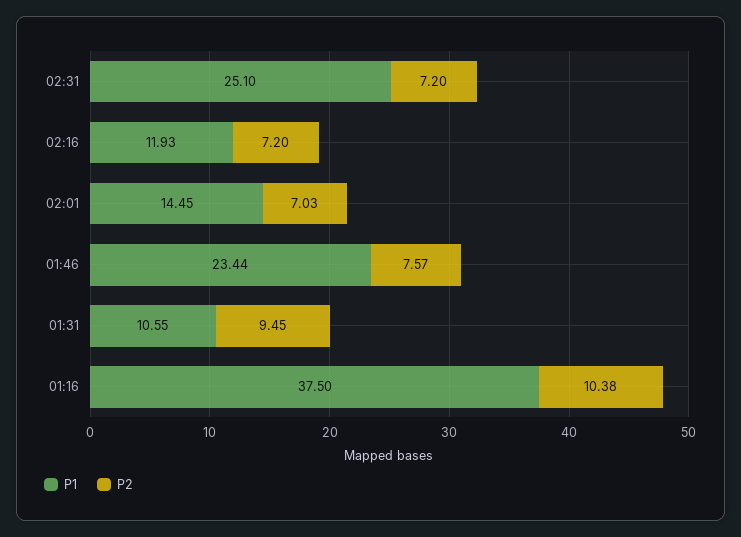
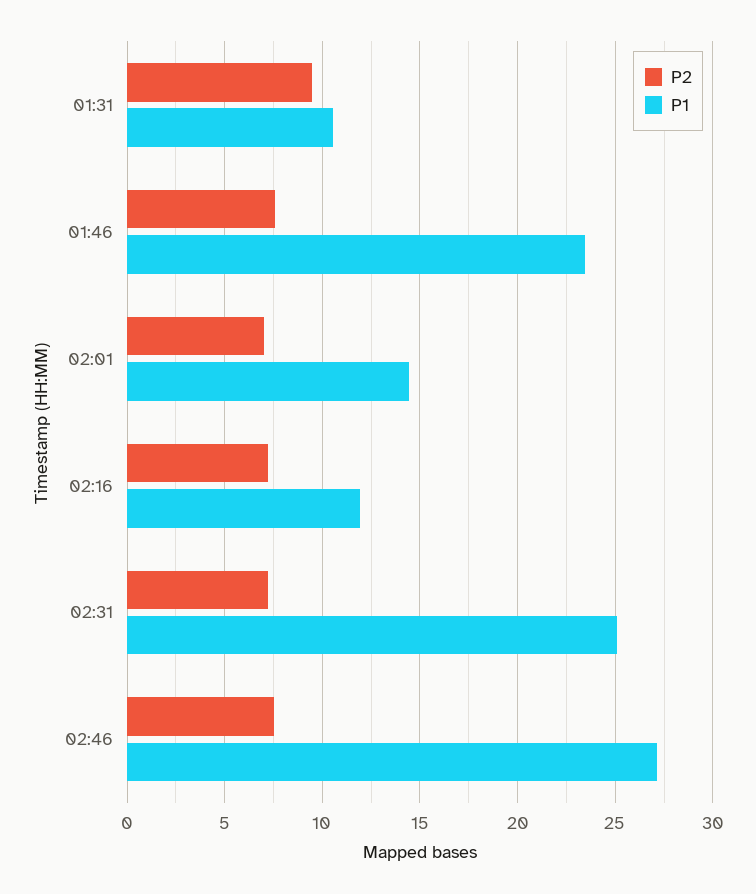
P1, 01:16: 37.5 -> none
P2, 01:16: 10.38 -> none
P2, 02:46: none -> 7.5
P1, 02:46: none -> 27

